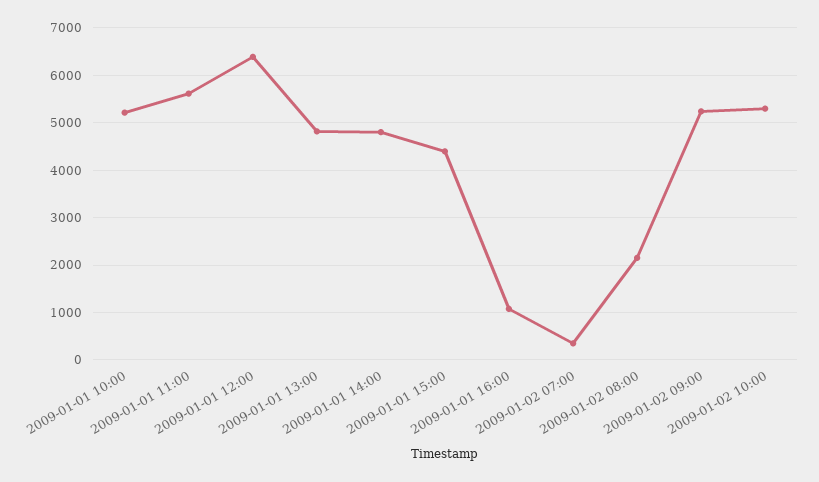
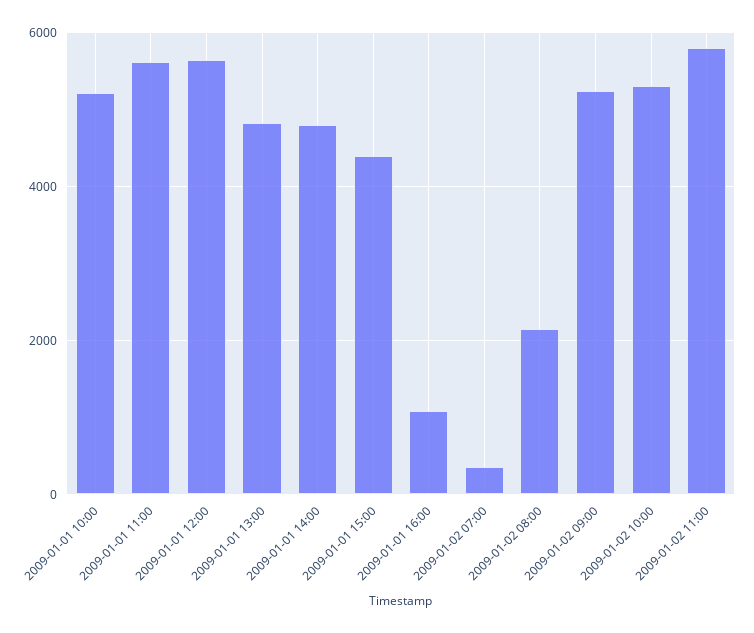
2009-01-01 12:00: 6400 -> 5600
2009-01-02 11:00: none -> 5800

